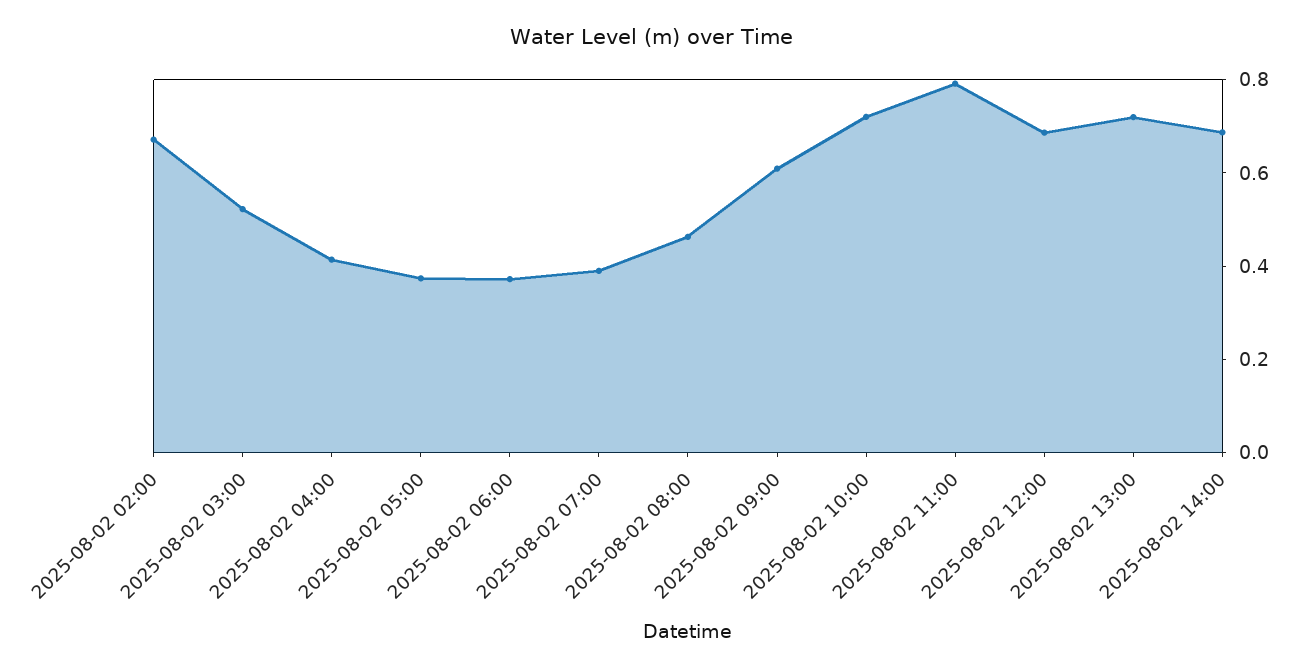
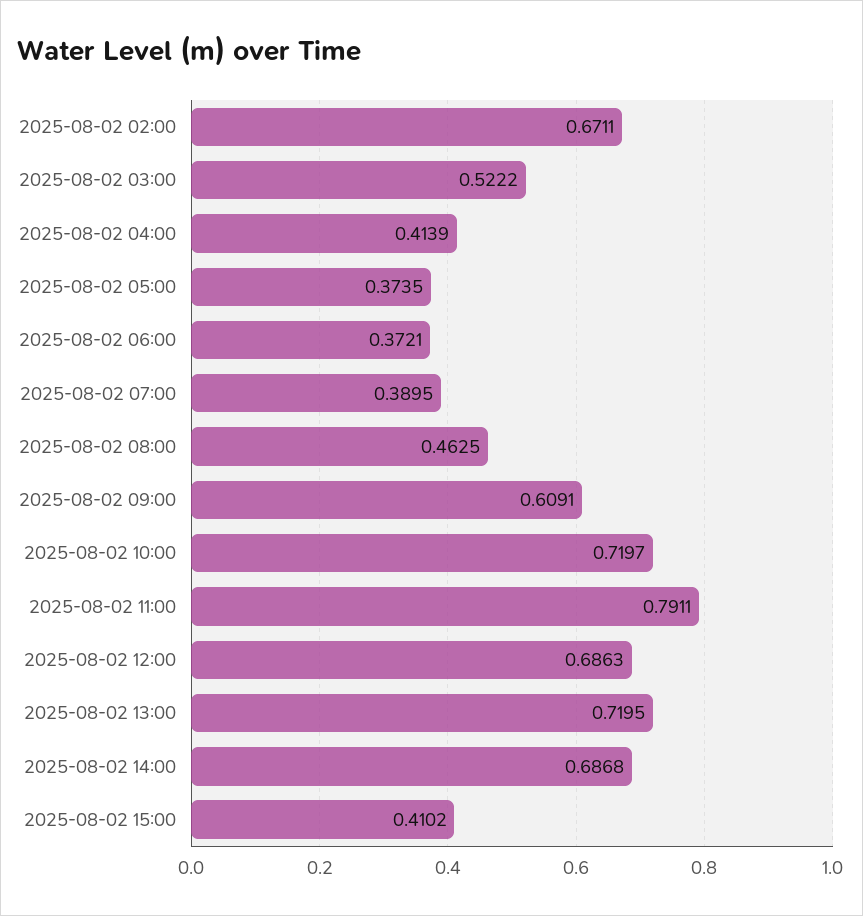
2025-08-02 15:00: none -> 0.4102

